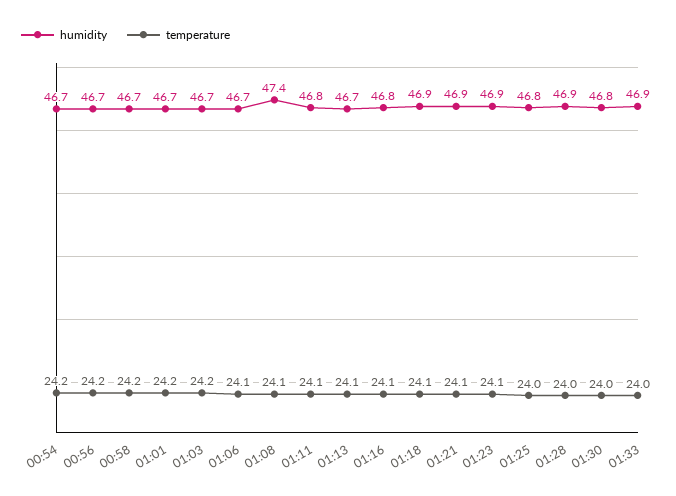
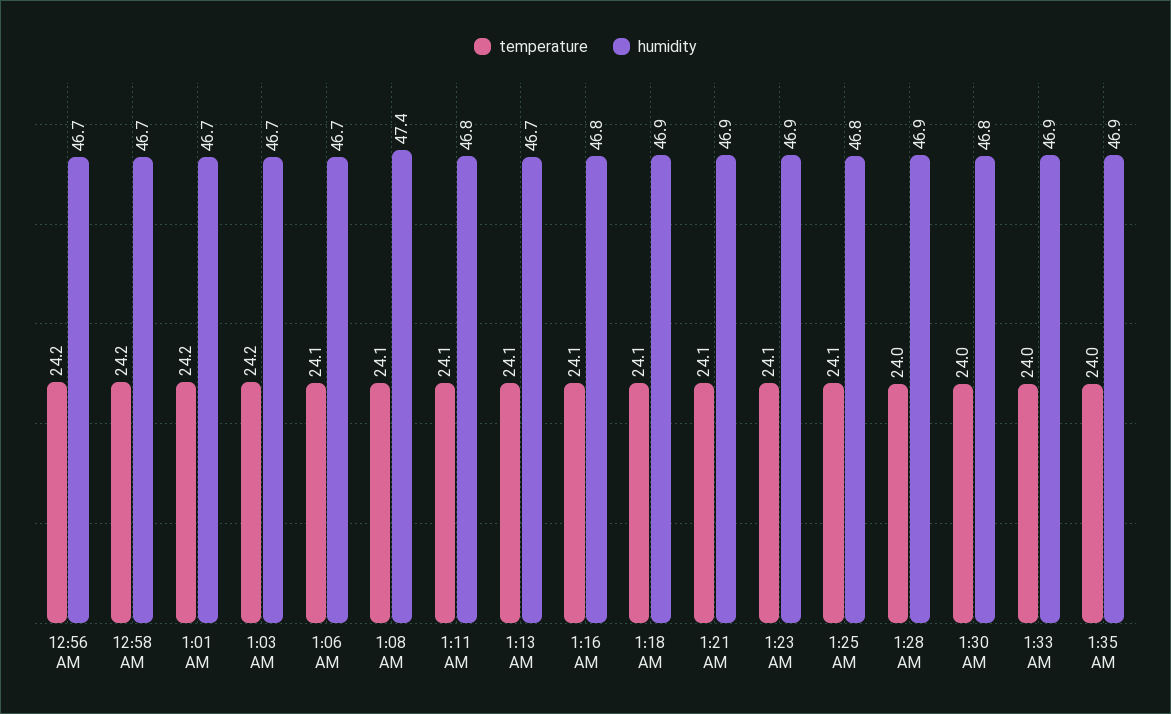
humidity, 00:54: 46.7 -> none
temperature, 00:54: 24.2 -> none
temperature, 01:25: 24 -> 24.1
temperature, 1:35 AM: none -> 24
humidity, 1:35 AM: none -> 46.9

